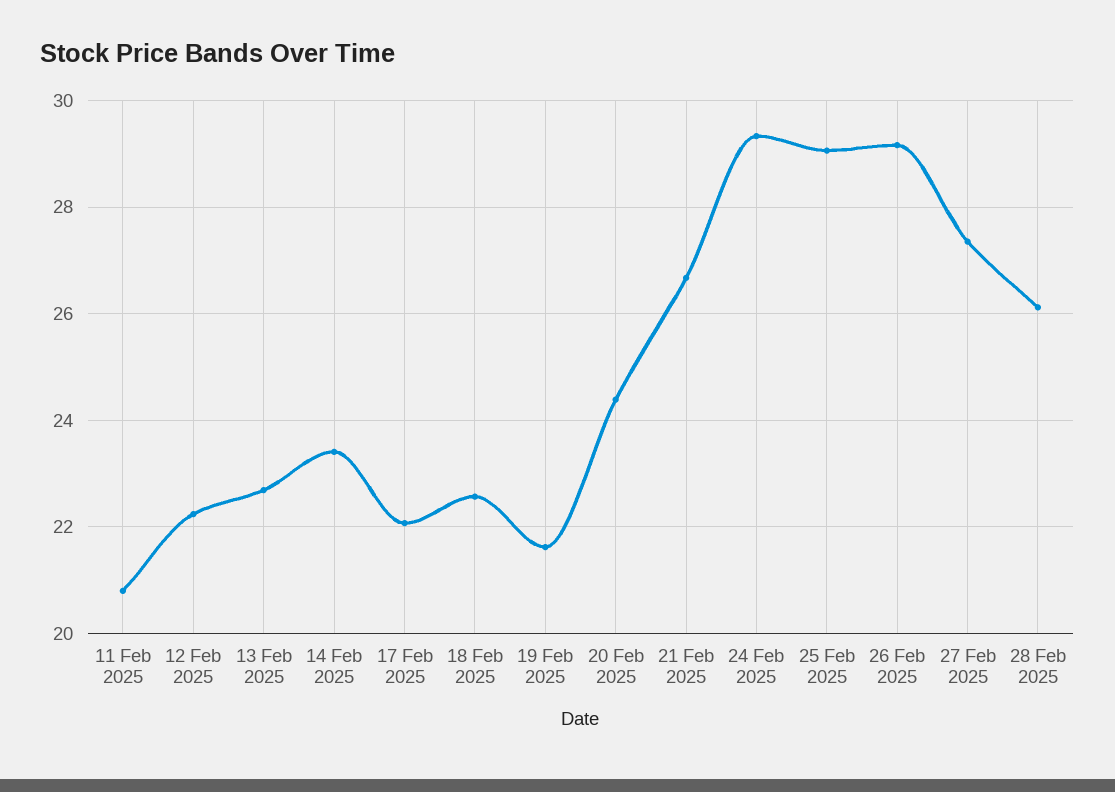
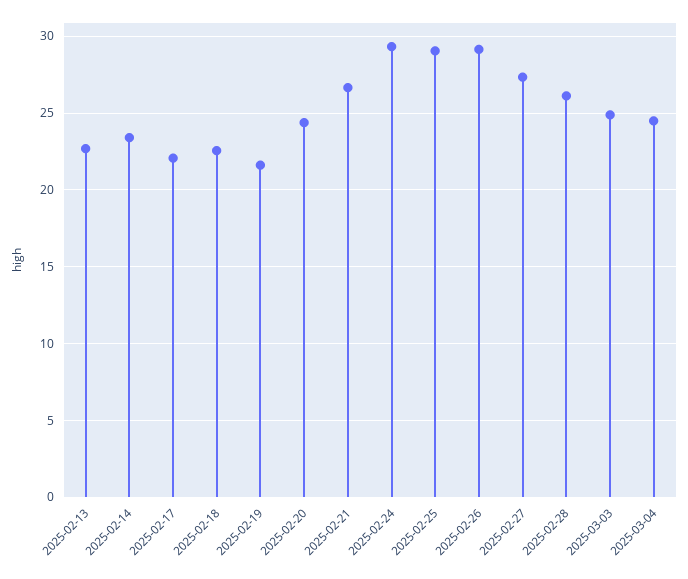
11 Feb 2025: 20.8 -> none
12 Feb 2025: 22.2 -> none
2025-03-03: none -> 25
2025-03-04: none -> 24.5

